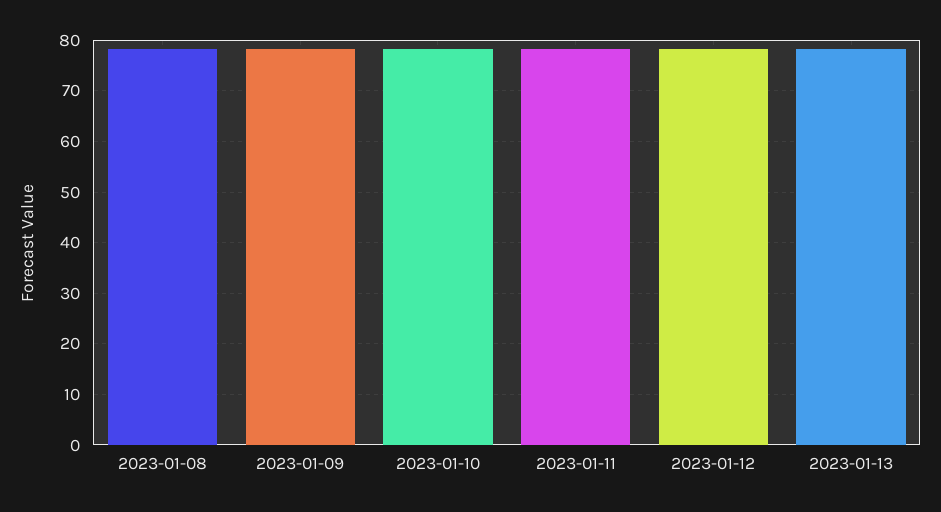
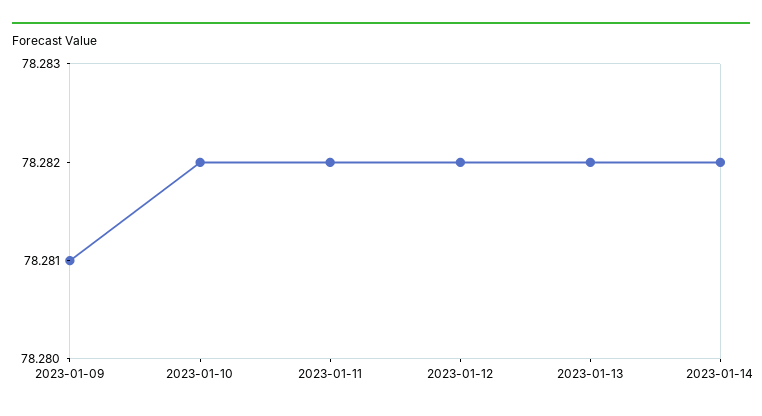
2023-01-08: 78 -> none
2023-01-14: none -> 78.282

